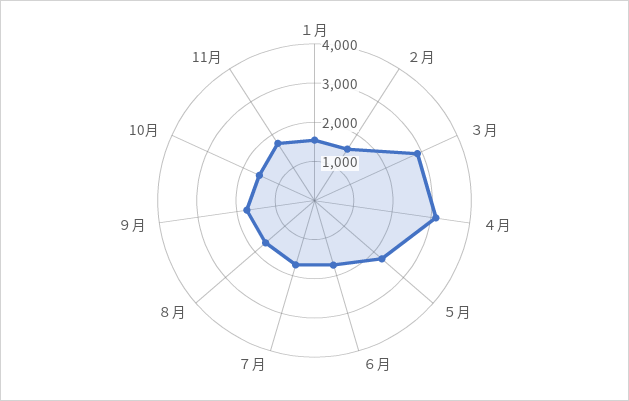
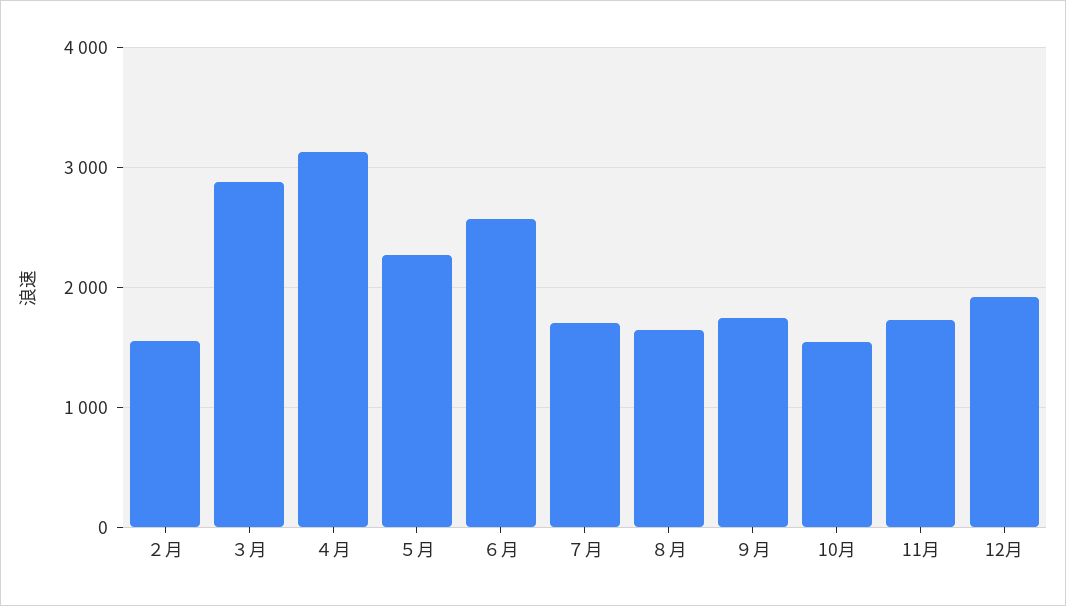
１月: 1500 -> none
６月: 1750 -> 2600
12月: none -> 1900

